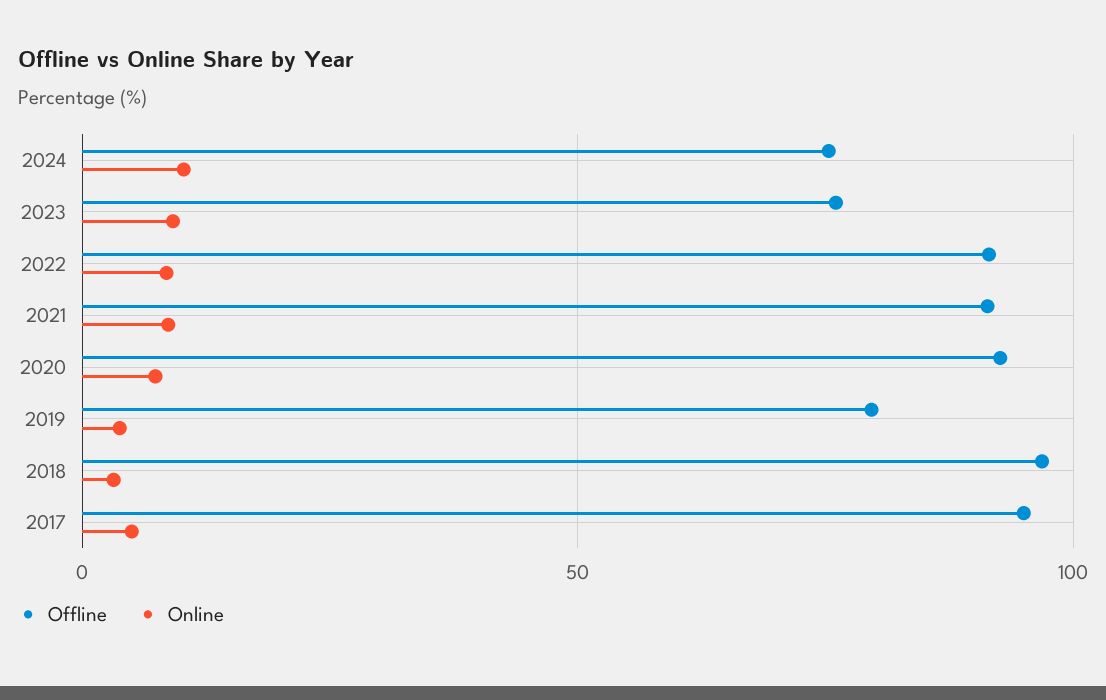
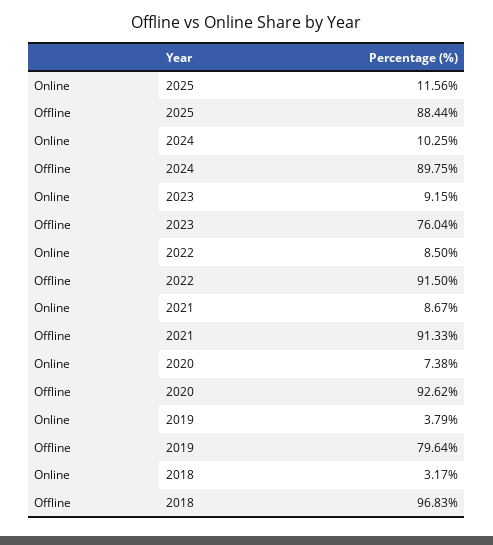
Offline, 2024: 75 -> 89.75
Offline, 2017: 95 -> none
Online, 2017: 5 -> none
Online, 2025: none -> 11.56
Offline, 2025: none -> 88.44

